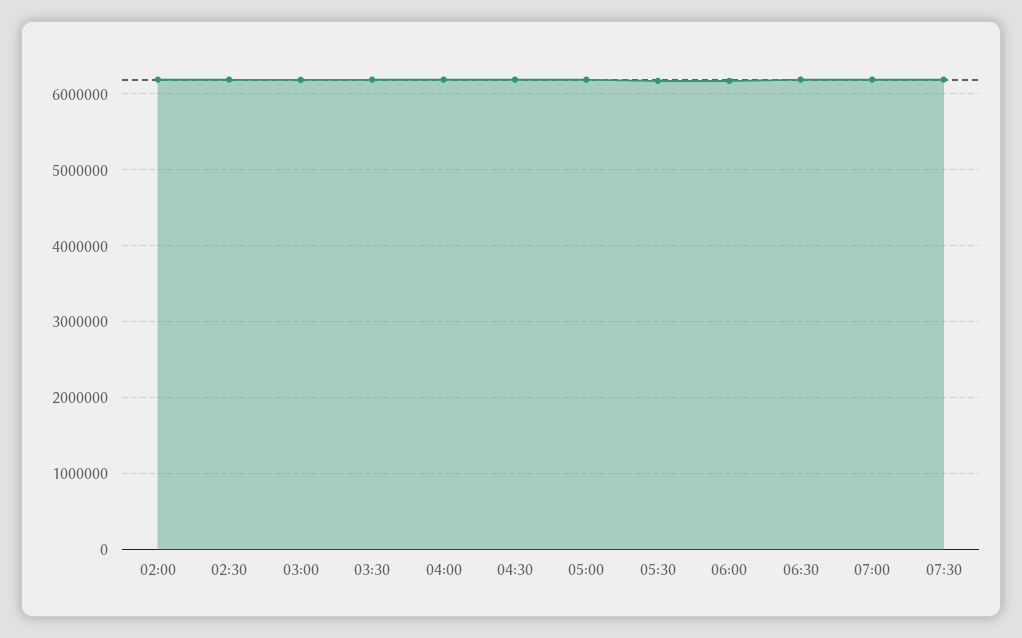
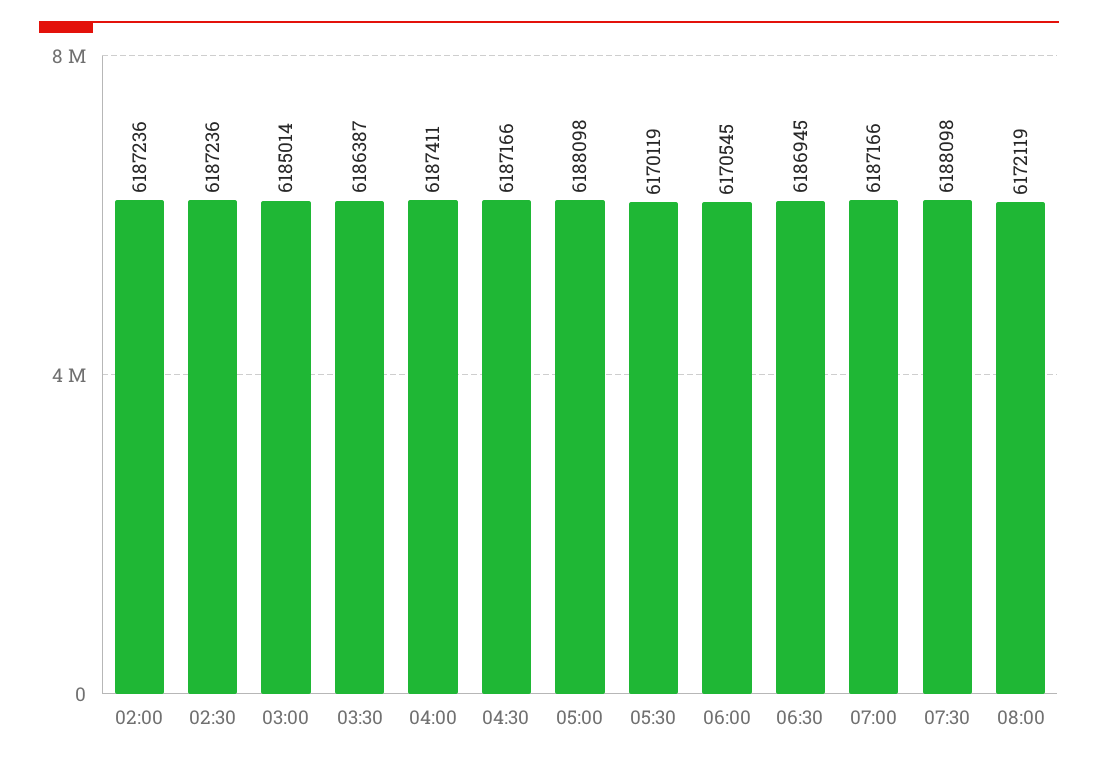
08:00: none -> 6172119

